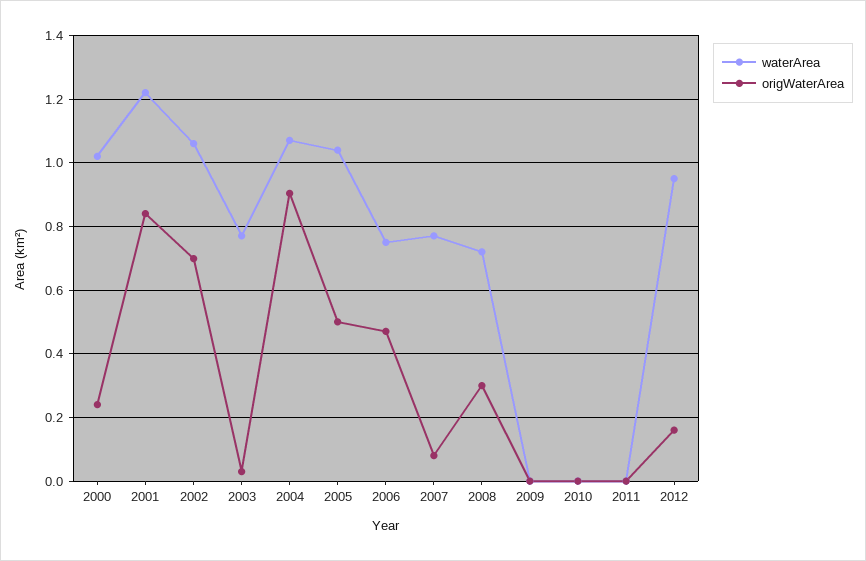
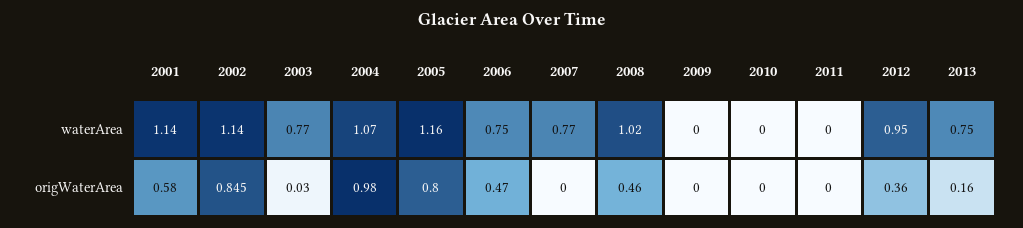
waterArea, 2000: 1.02 -> none
origWaterArea, 2000: 0.24 -> none
waterArea, 2001: 1.22 -> 1.14
origWaterArea, 2001: 0.84 -> 0.58
waterArea, 2002: 1.06 -> 1.14
origWaterArea, 2002: 0.7 -> 0.845
origWaterArea, 2004: 0.9 -> 0.98
waterArea, 2005: 1.04 -> 1.16
origWaterArea, 2005: 0.5 -> 0.8
origWaterArea, 2007: 0.08 -> 0
waterArea, 2008: 0.72 -> 1.02
origWaterArea, 2008: 0.3 -> 0.46
origWaterArea, 2012: 0.16 -> 0.36
waterArea, 2013: none -> 0.75
origWaterArea, 2013: none -> 0.16

